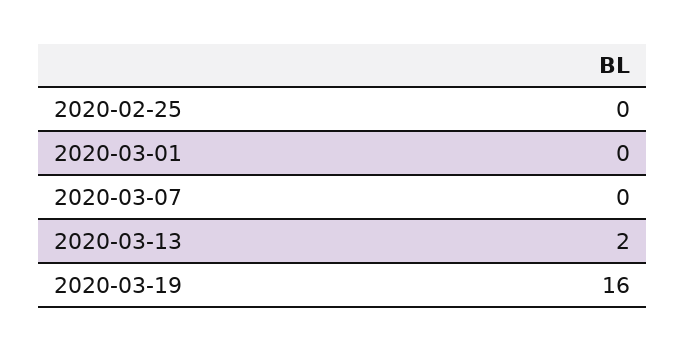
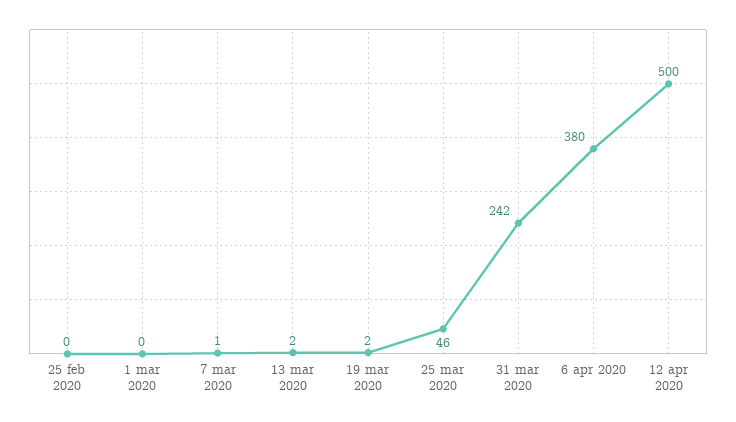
2020-03-07: 0 -> 1
2020-03-19: 16 -> 2
25 mar 2020: none -> 46
31 mar 2020: none -> 242
6 apr 2020: none -> 380
12 apr 2020: none -> 500

